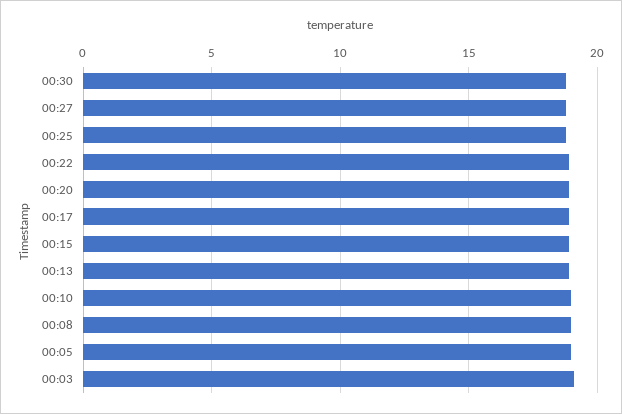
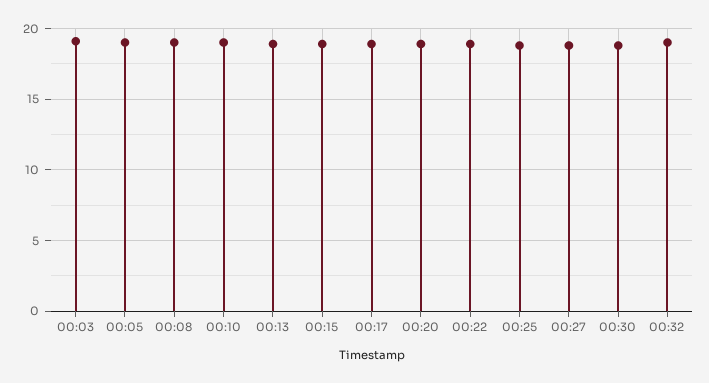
00:32: none -> 19

